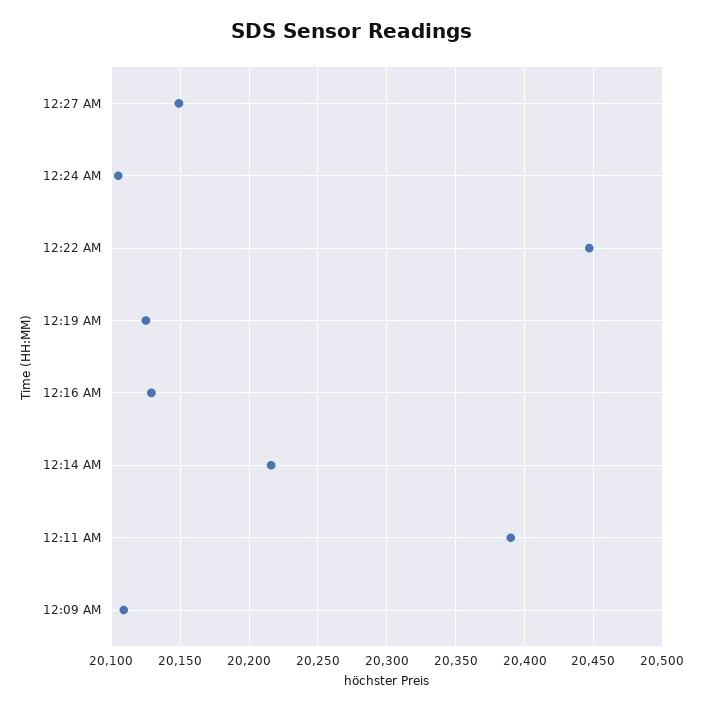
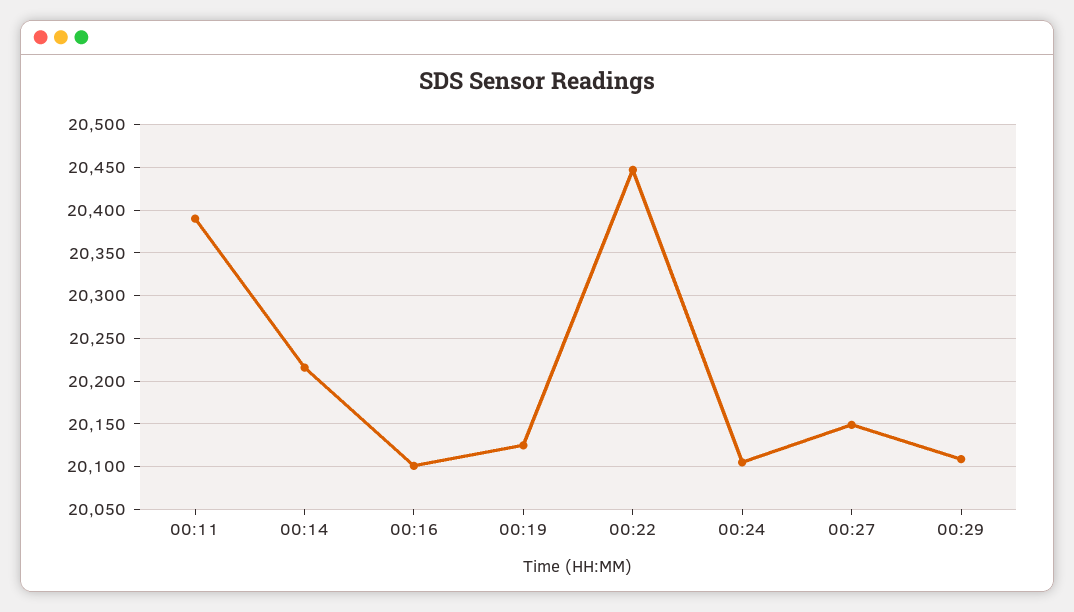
12:16 AM: 20130 -> 20100
12:09 AM: 20110 -> none
00:29: none -> 20110

